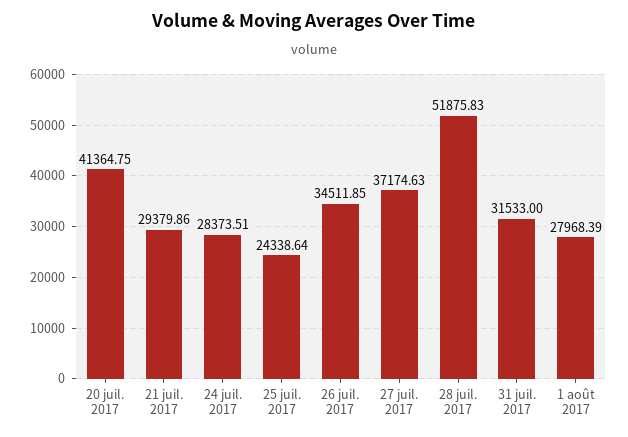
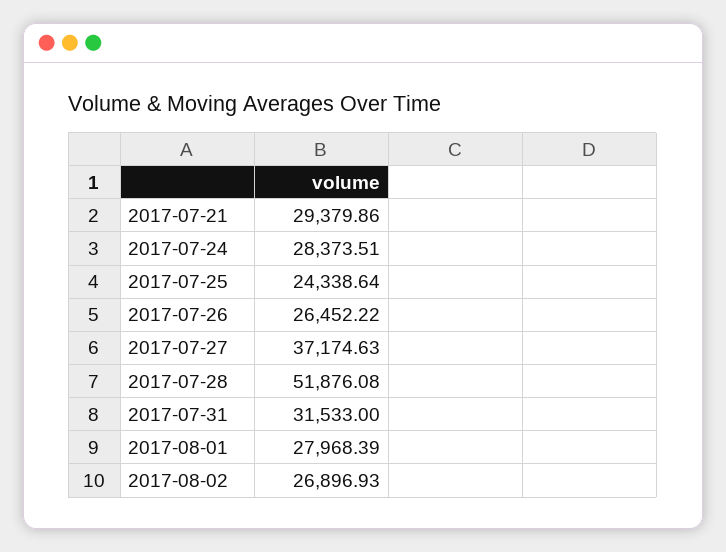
20 juil. 2017: 41364.75 -> none
26 juil. 2017: 34511.85 -> 26452.22
28 juil. 2017: 51875.83 -> 51876.08
2017-08-02: none -> 26896.93

